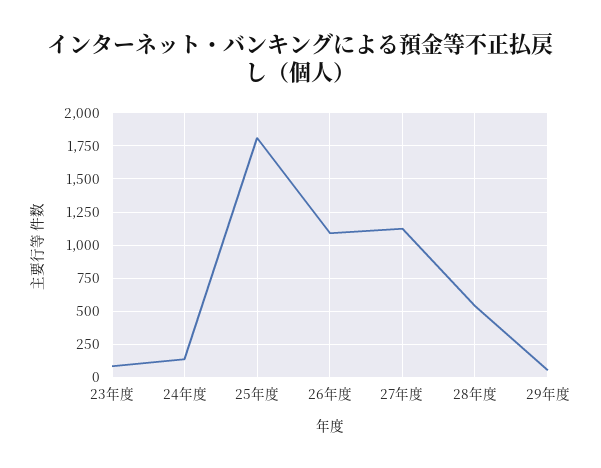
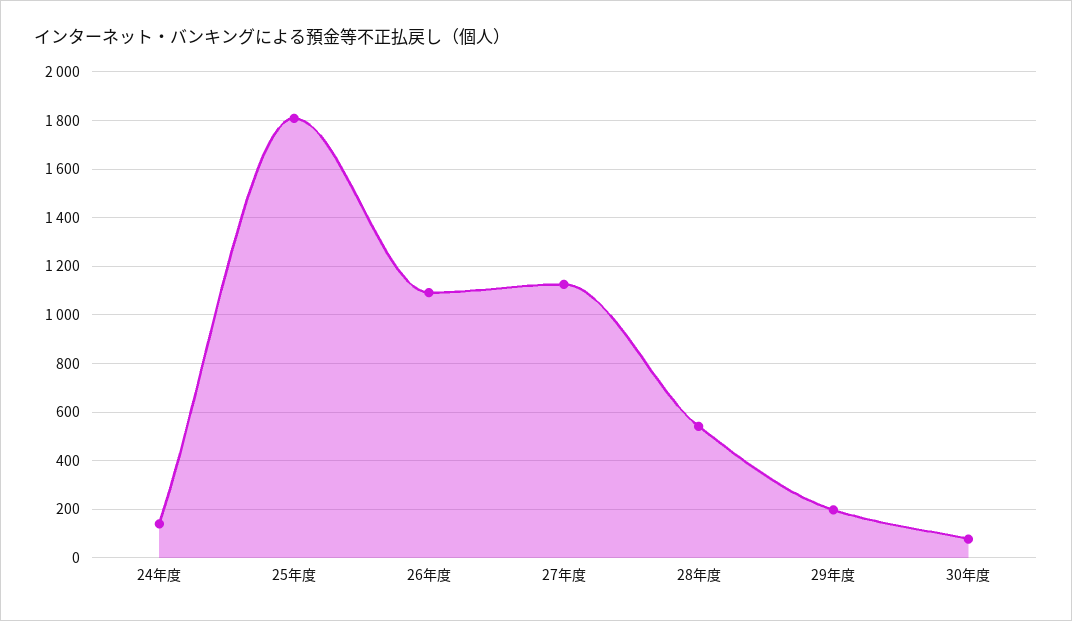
23年度: 100 -> none
29年度: 50 -> 200
30年度: none -> 75

